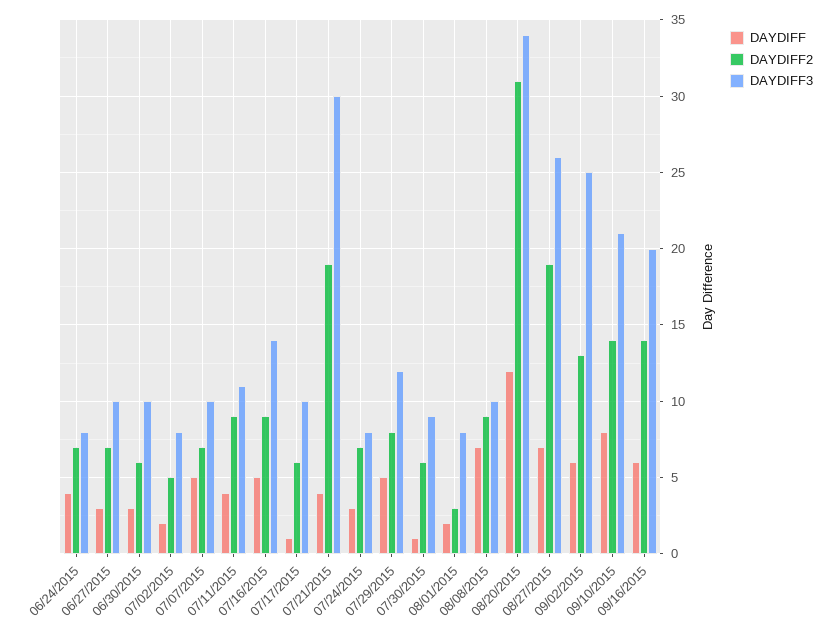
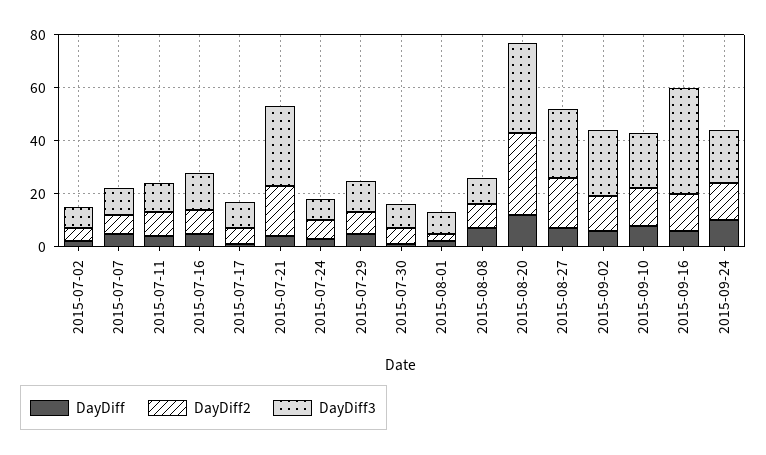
DAYDIFF, 06/24/2015: 4 -> none
DAYDIFF2, 06/24/2015: 7 -> none
DAYDIFF3, 06/24/2015: 8 -> none
DAYDIFF, 06/27/2015: 3 -> none
DAYDIFF2, 06/27/2015: 7 -> none
DAYDIFF3, 06/27/2015: 10 -> none
DAYDIFF, 06/30/2015: 3 -> none
DAYDIFF2, 06/30/2015: 6 -> none
DAYDIFF3, 06/30/2015: 10 -> none
DAYDIFF3, 09/16/2015: 20 -> 40
DAYDIFF, 2015-09-24: none -> 10
DAYDIFF2, 2015-09-24: none -> 15
DAYDIFF3, 2015-09-24: none -> 20

